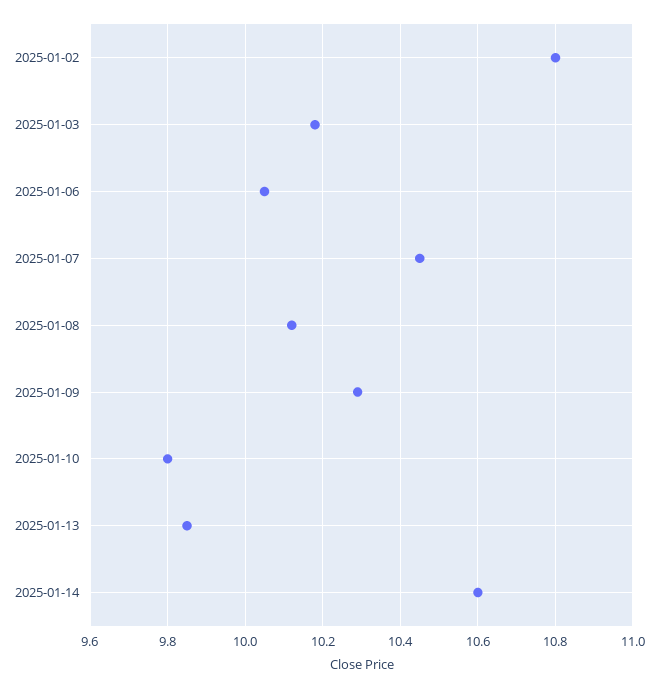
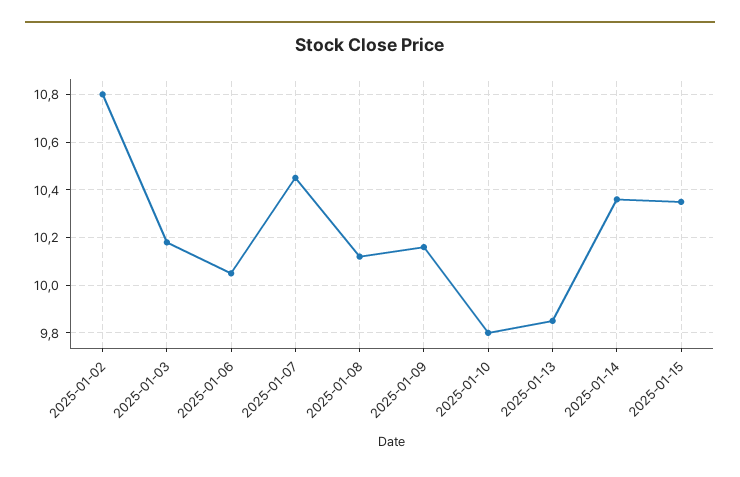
2025-01-09: 10.3 -> 10.15
2025-01-14: 10.6 -> 10.35
2025-01-15: none -> 10.35

